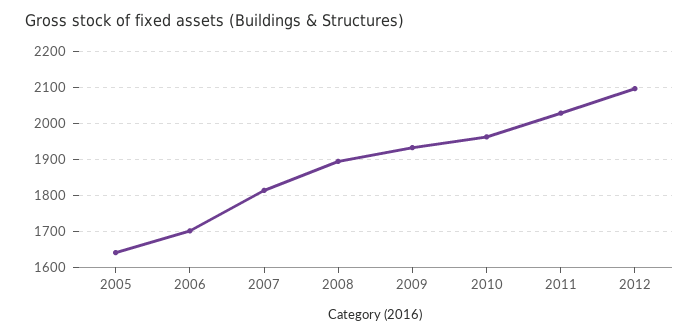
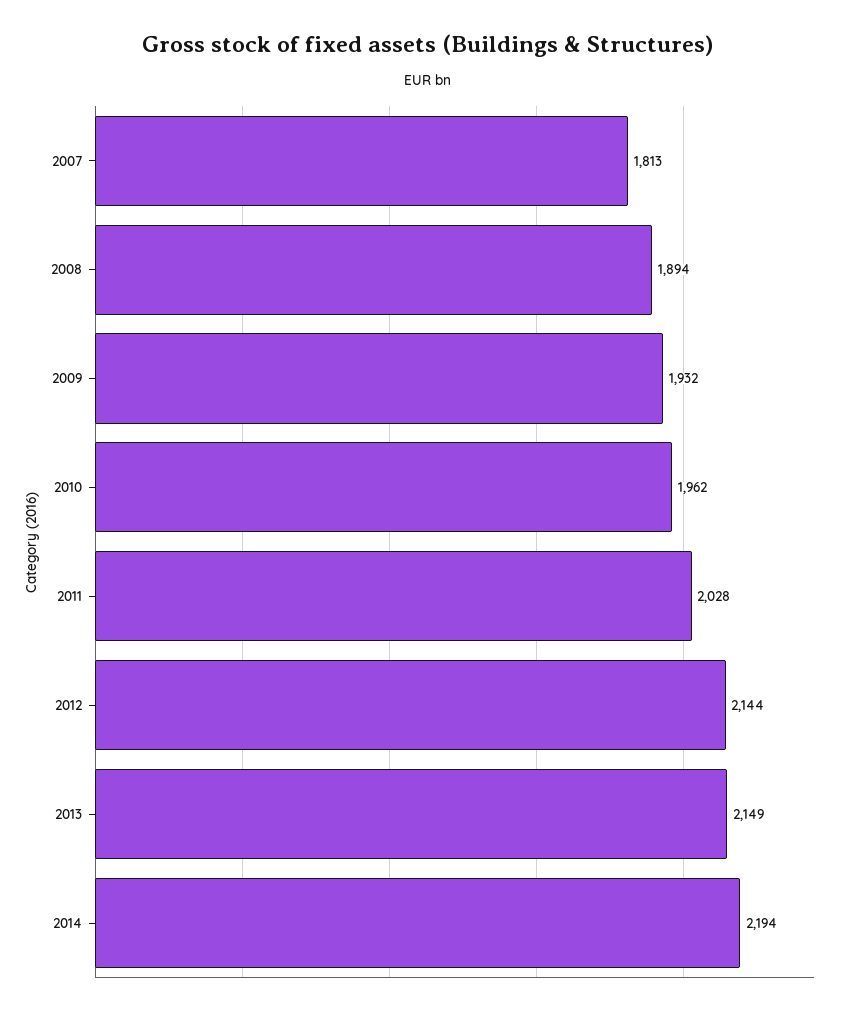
2005: 1640 -> none
2006: 1700 -> none
2012: 2100 -> 2144
2013: none -> 2149
2014: none -> 2194

